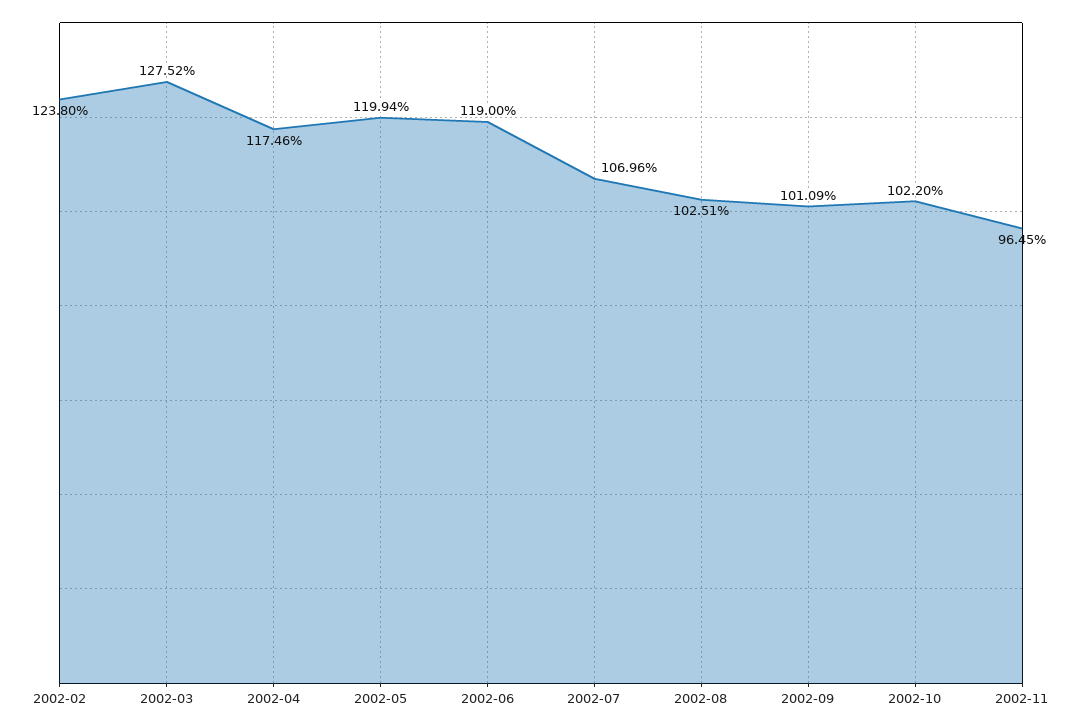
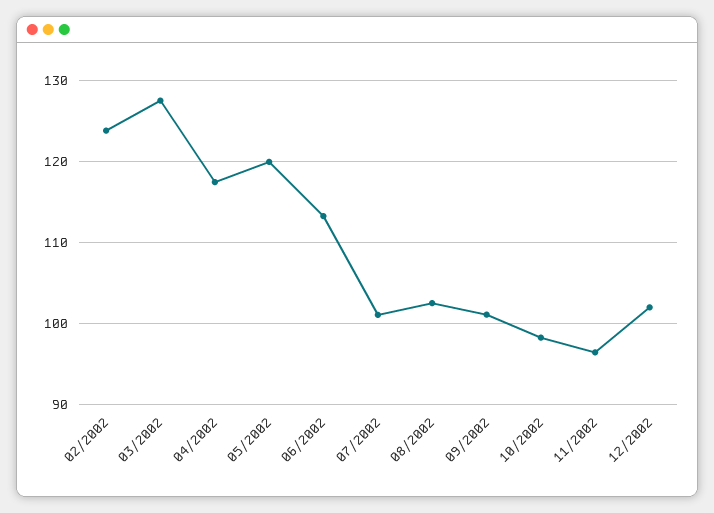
2002-06: 119 -> 113
2002-07: 106.96 -> 101
2002-10: 102.2 -> 98
12/2002: none -> 102

